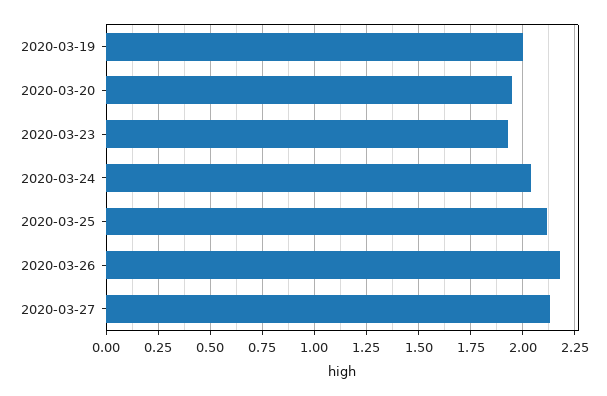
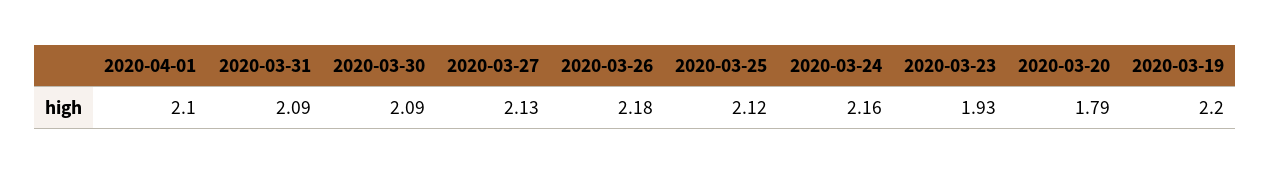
2020-03-19: 2 -> 2.2
2020-03-20: 1.95 -> 1.79
2020-03-24: 2.05 -> 2.16
2020-04-01: none -> 2.1
2020-03-31: none -> 2.09
2020-03-30: none -> 2.09

